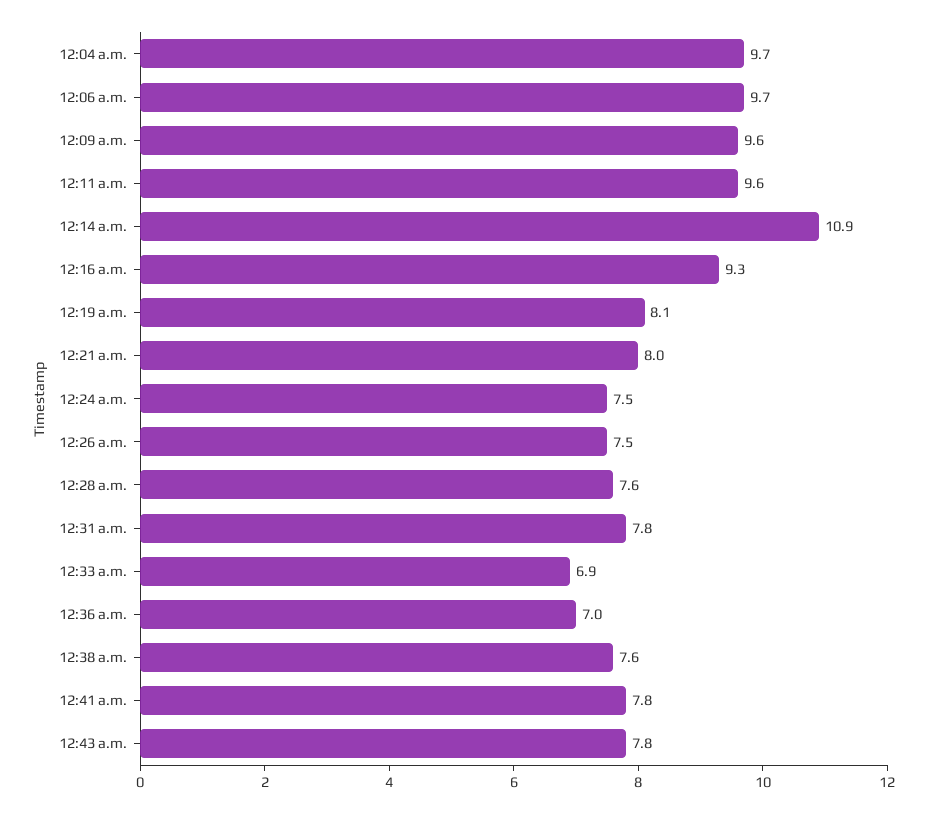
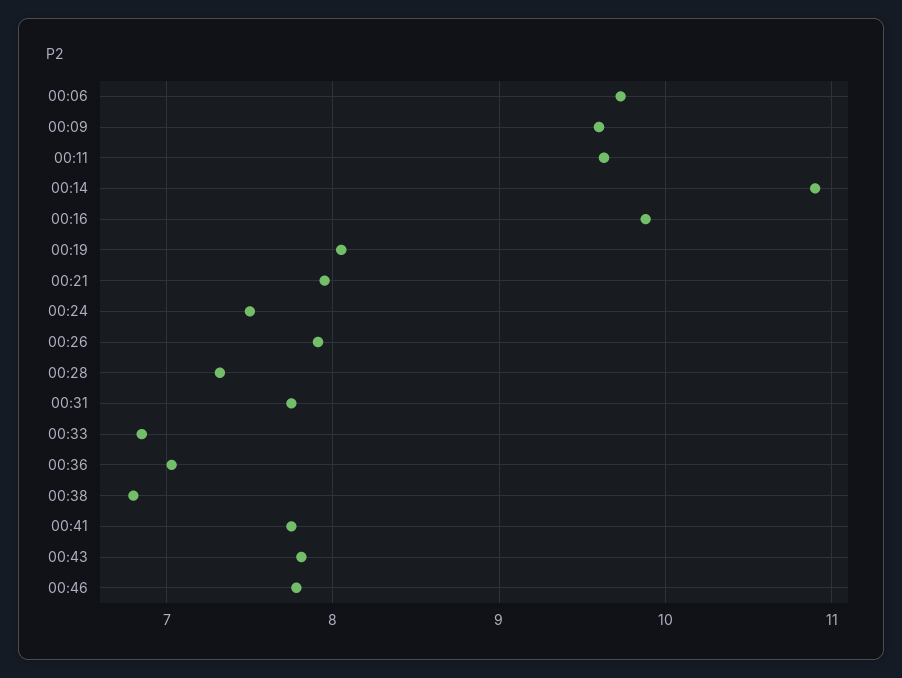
12:04 a.m.: 9.7 -> none
12:16 a.m.: 9.3 -> 9.9
12:26 a.m.: 7.5 -> 7.9
12:28 a.m.: 7.6 -> 7.3
12:38 a.m.: 7.6 -> 6.8
00:46: none -> 7.8

